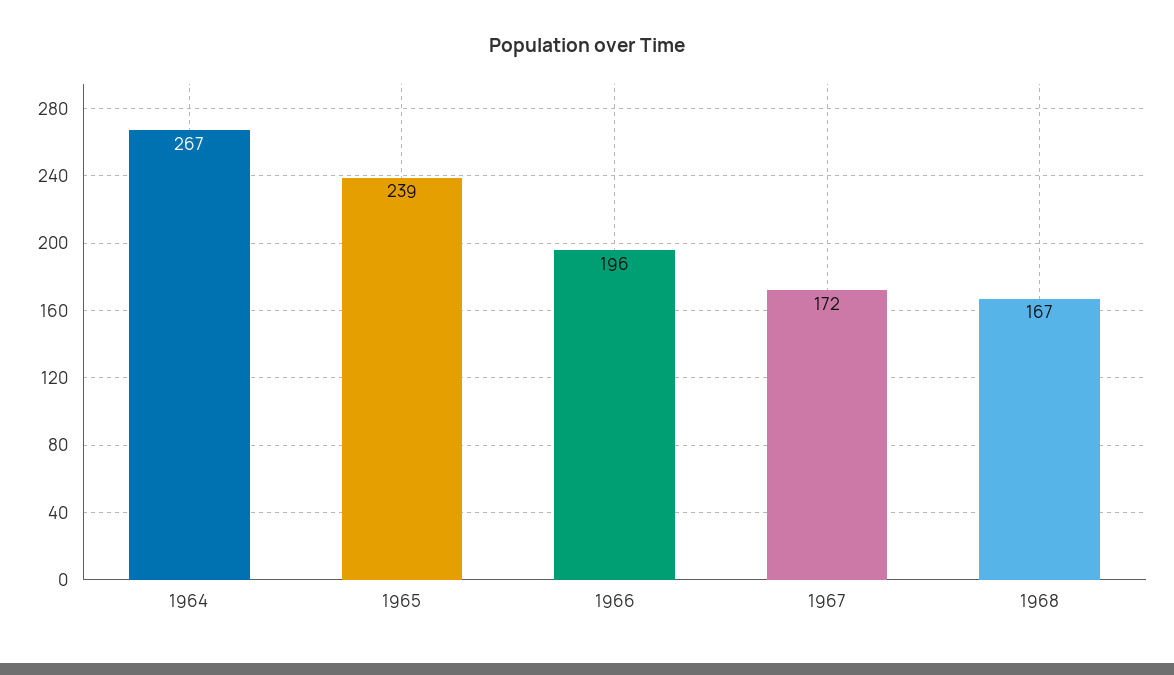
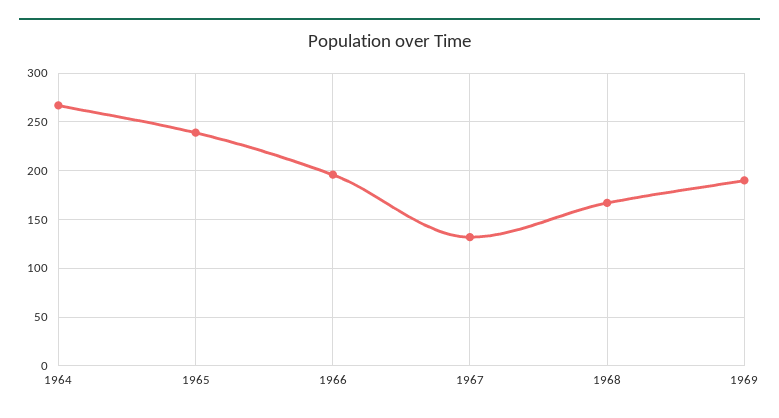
1967: 172 -> 130
1969: none -> 190

